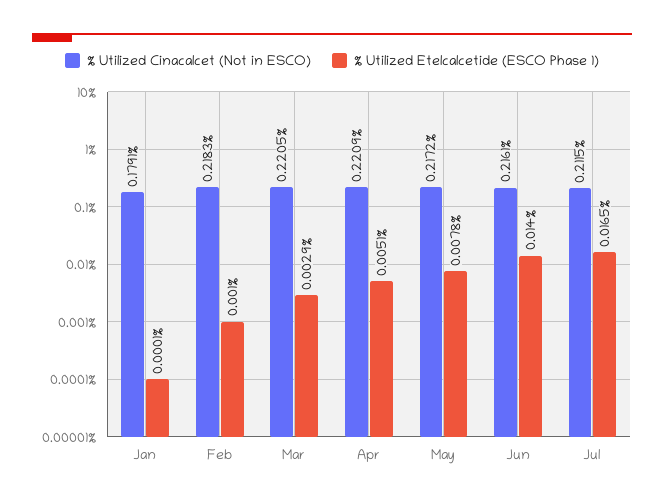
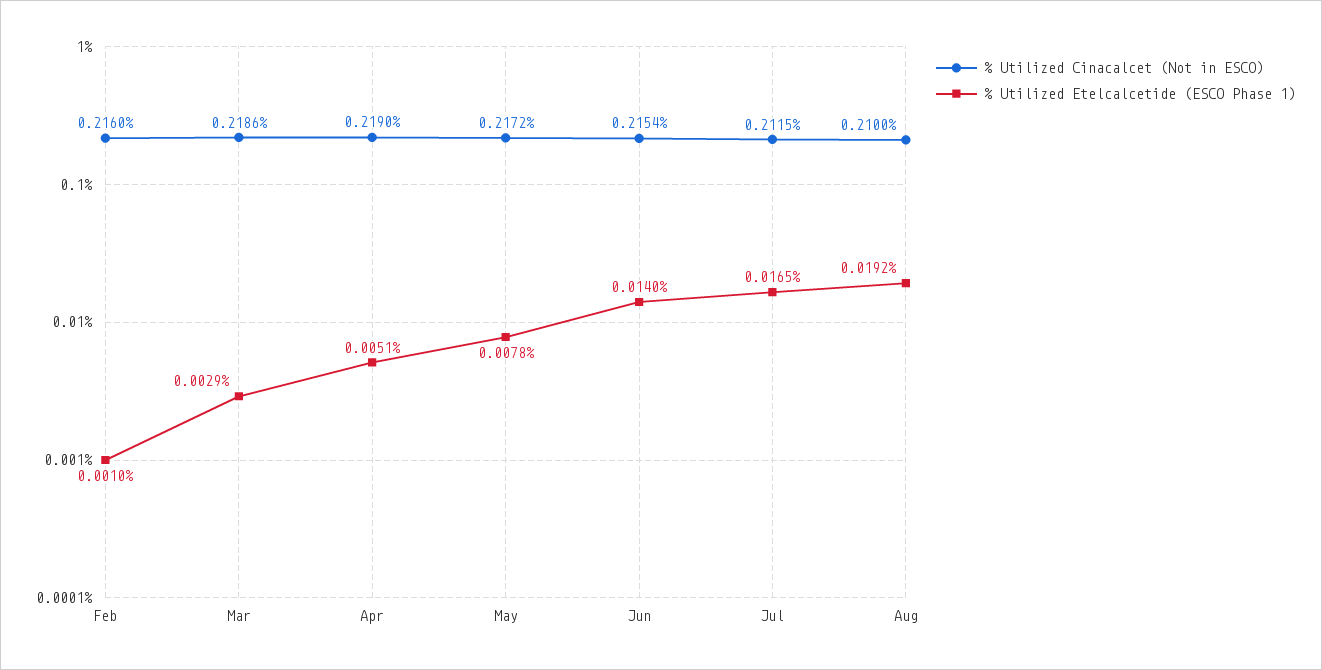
% Utilized Cinacalcet (Not in ESCO), Jan: 0.1791 -> none
% Utilized Etelcalcetide (ESCO Phase 1), Jan: 0.0001 -> none
% Utilized Cinacalcet (Not in ESCO), Feb: 0.2183 -> 0.216
% Utilized Cinacalcet (Not in ESCO), Mar: 0.2205 -> 0.2186
% Utilized Cinacalcet (Not in ESCO), Apr: 0.2209 -> 0.219
% Utilized Cinacalcet (Not in ESCO), Jun: 0.2161 -> 0.2154
% Utilized Cinacalcet (Not in ESCO), Aug: none -> 0.21
% Utilized Etelcalcetide (ESCO Phase 1), Aug: none -> 0.0192

